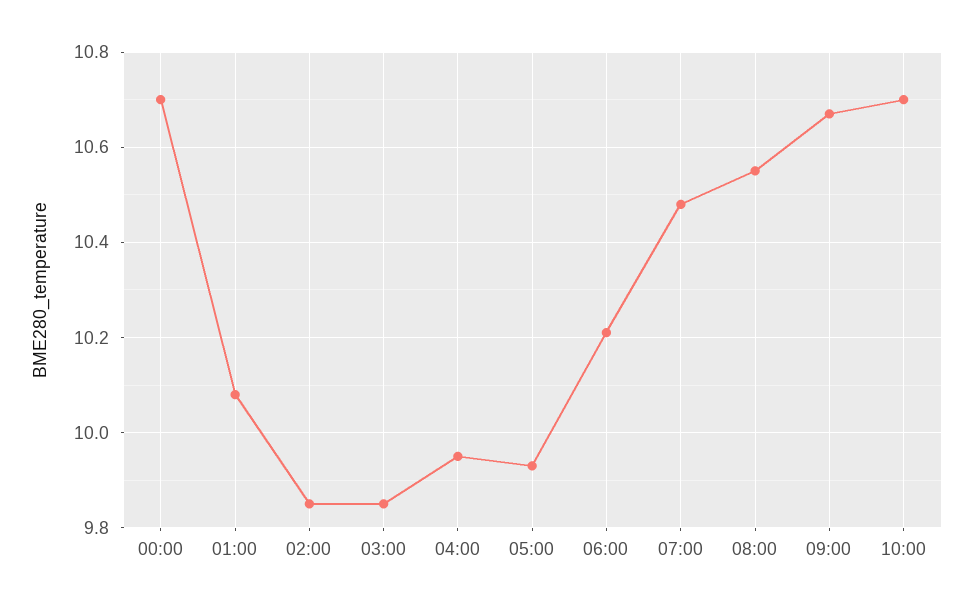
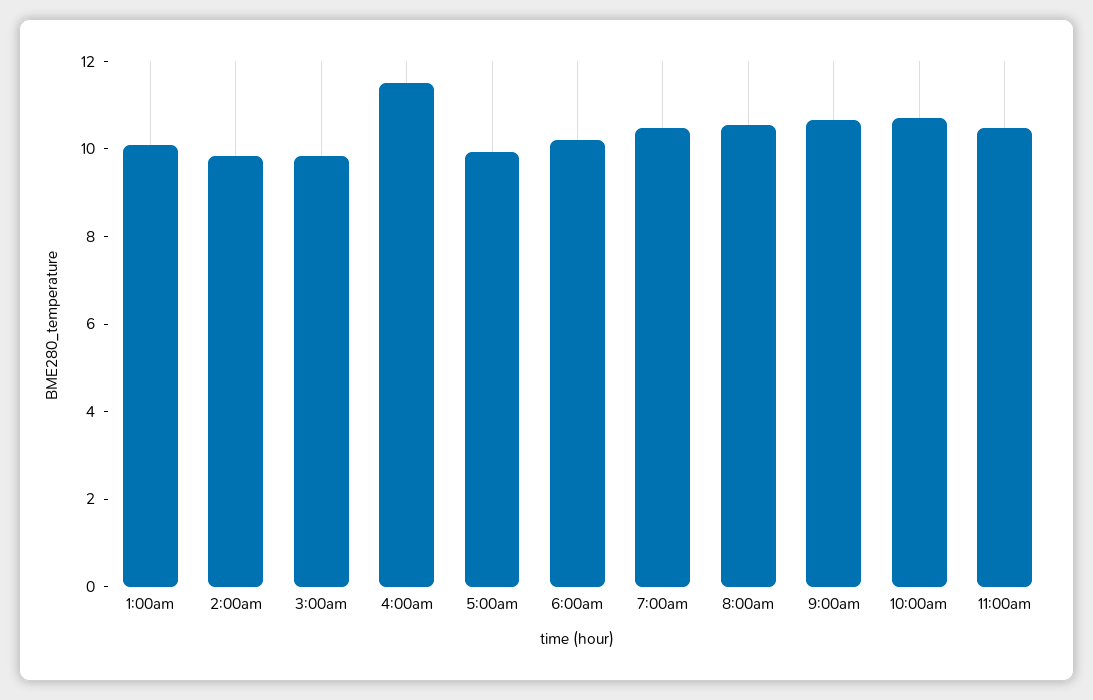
00:00: 10.7 -> none
04:00: 9.95 -> 11.5
11:00am: none -> 10.5

